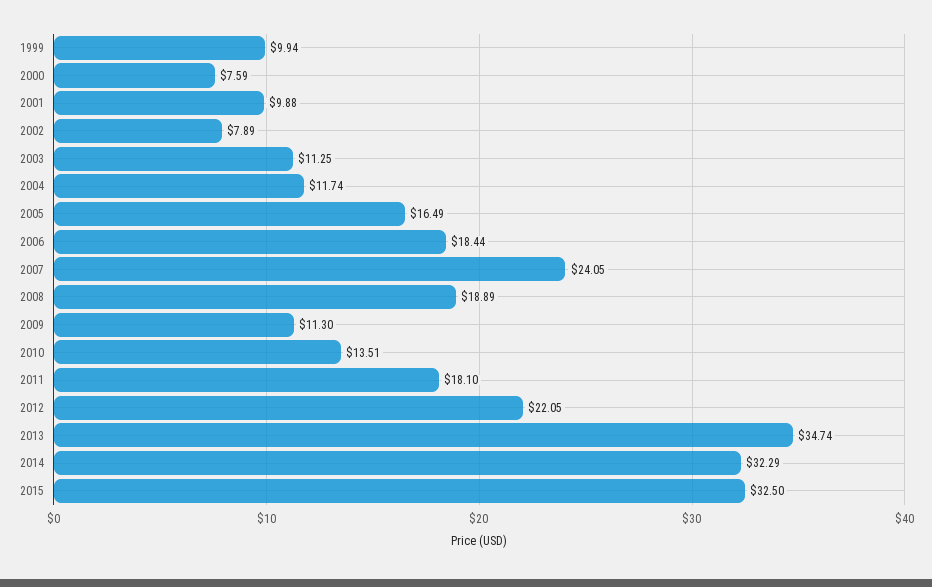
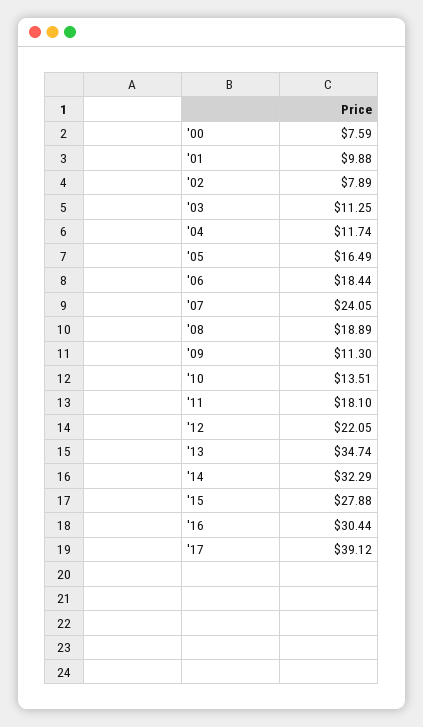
1999: 9.94 -> none
2015: 32.5 -> 27.88
'16: none -> 30.44
'17: none -> 39.12

